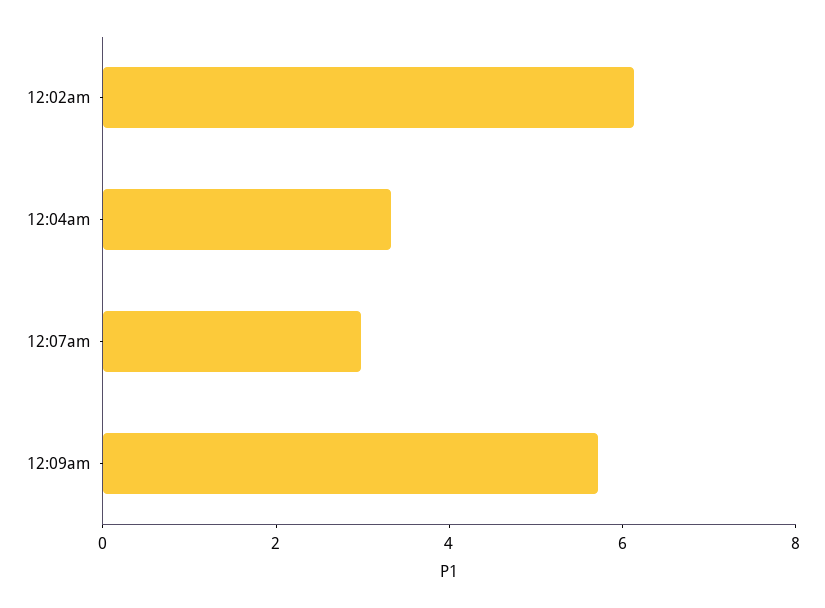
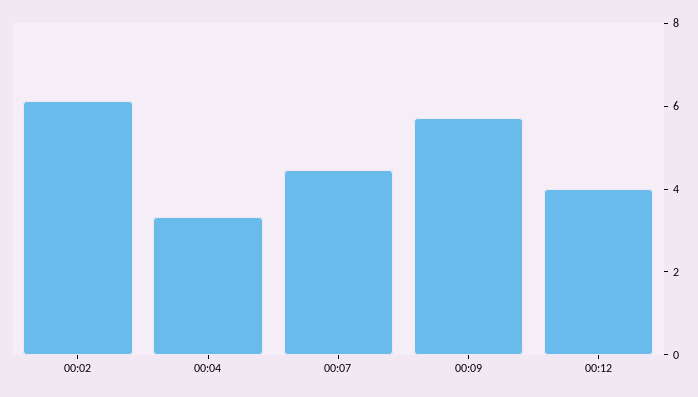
12:07am: 3 -> 4.5
00:12: none -> 4

